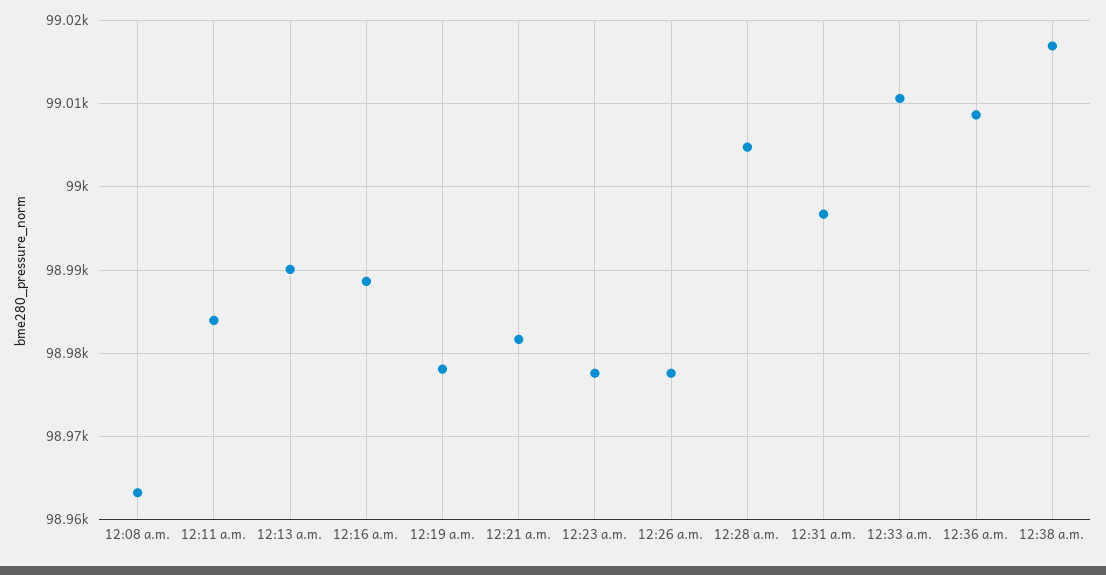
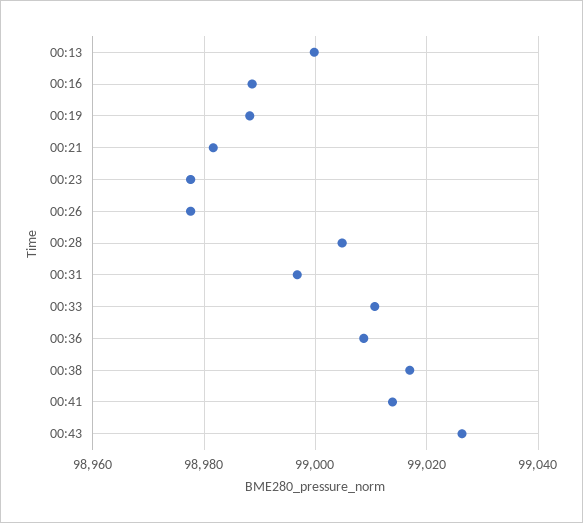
12:08 a.m.: 98963 -> none
12:11 a.m.: 98984 -> none
12:13 a.m.: 98990 -> 99000
12:19 a.m.: 98978 -> 98988
00:41: none -> 99014
00:43: none -> 99026

